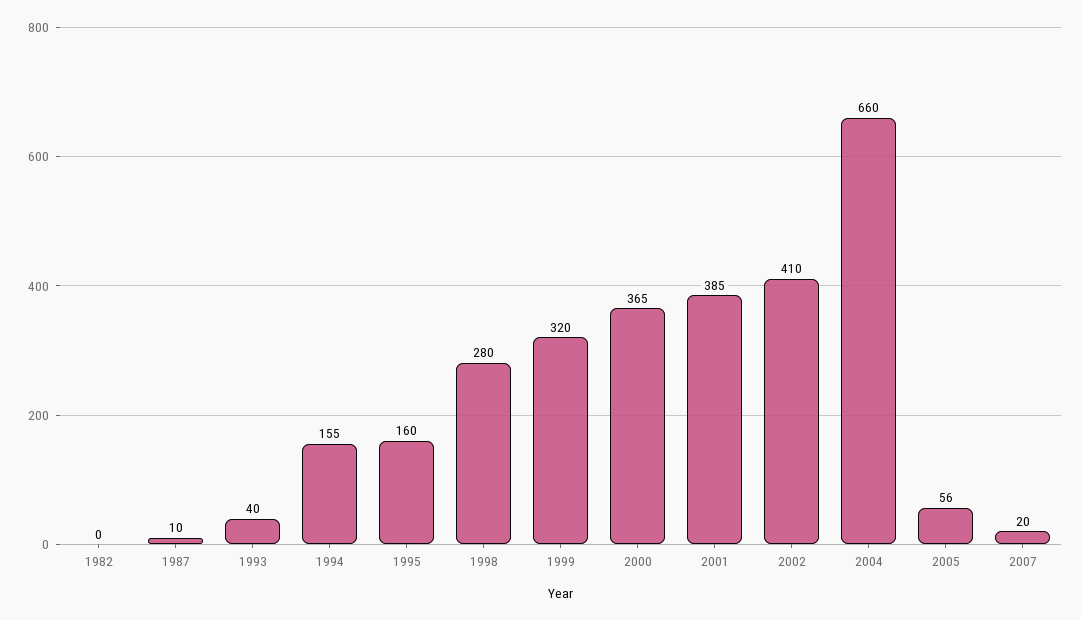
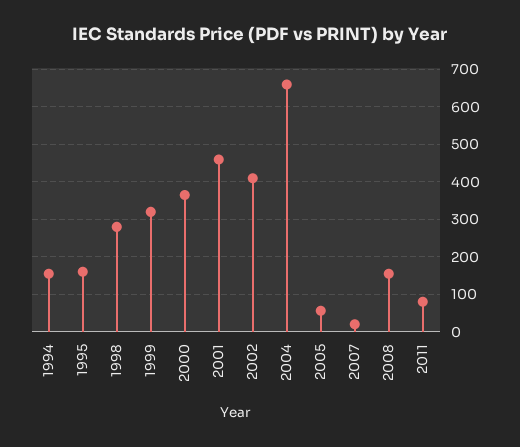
1982: 0 -> none
1987: 10 -> none
1993: 40 -> none
2001: 385 -> 460
2008: none -> 160
2011: none -> 80

